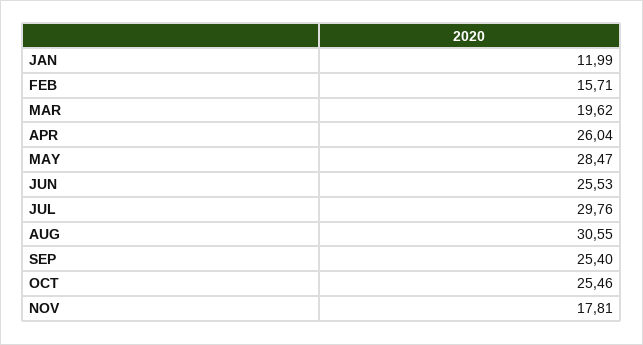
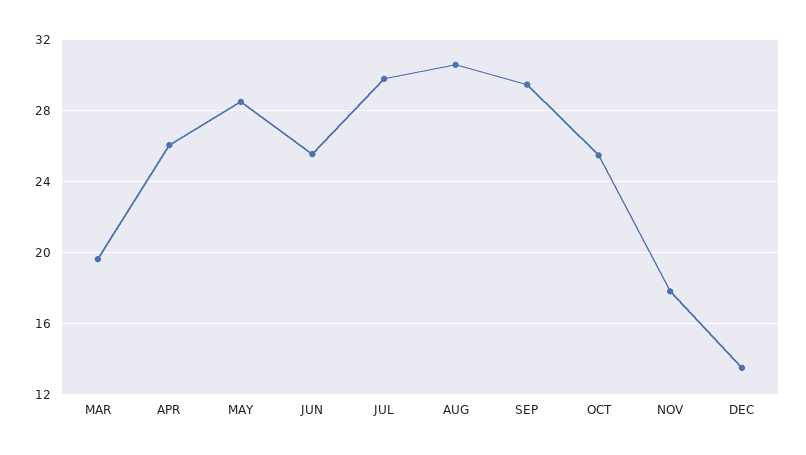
JAN: 11.99 -> none
FEB: 15.71 -> none
SEP: 25.4 -> 29.5
DEC: none -> 13.5

